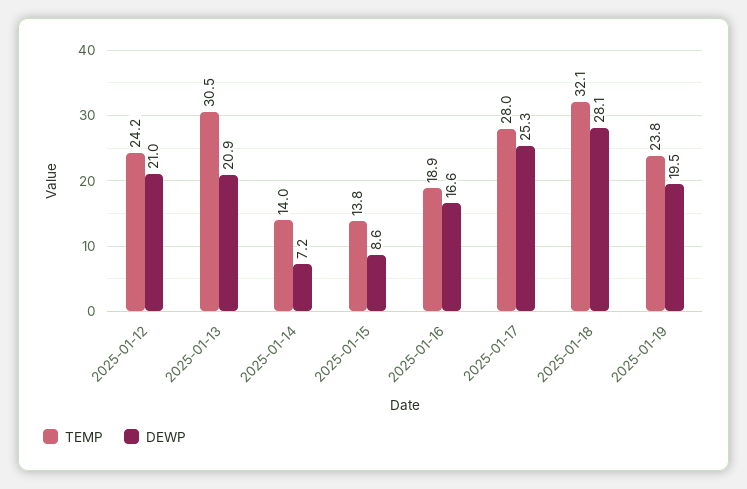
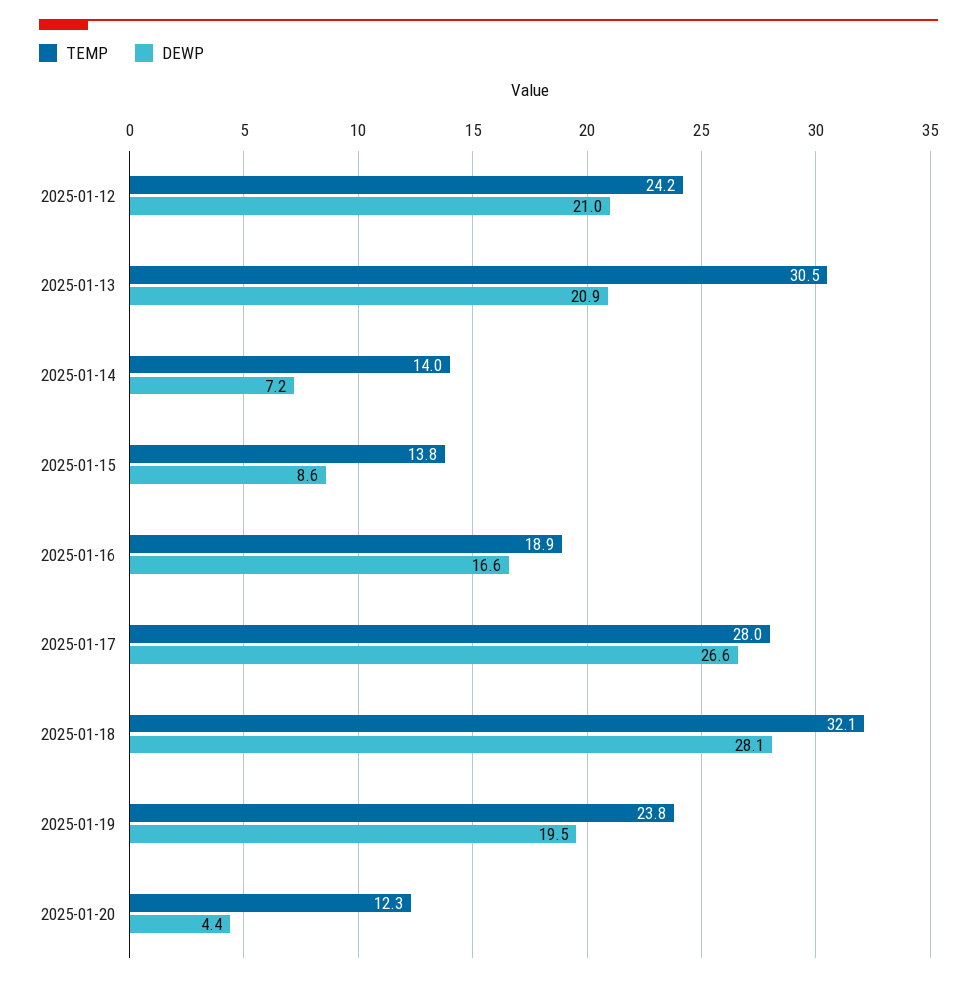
DEWP, 2025-01-17: 25.3 -> 26.6
TEMP, 2025-01-20: none -> 12.3
DEWP, 2025-01-20: none -> 4.4

